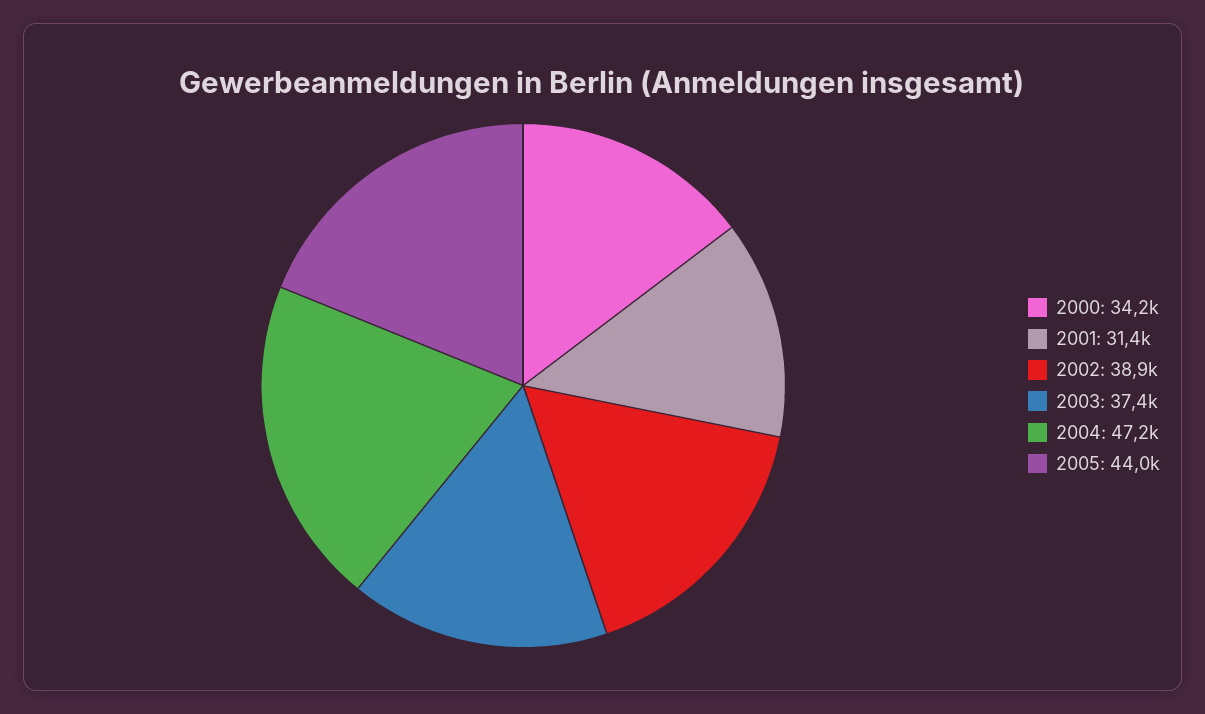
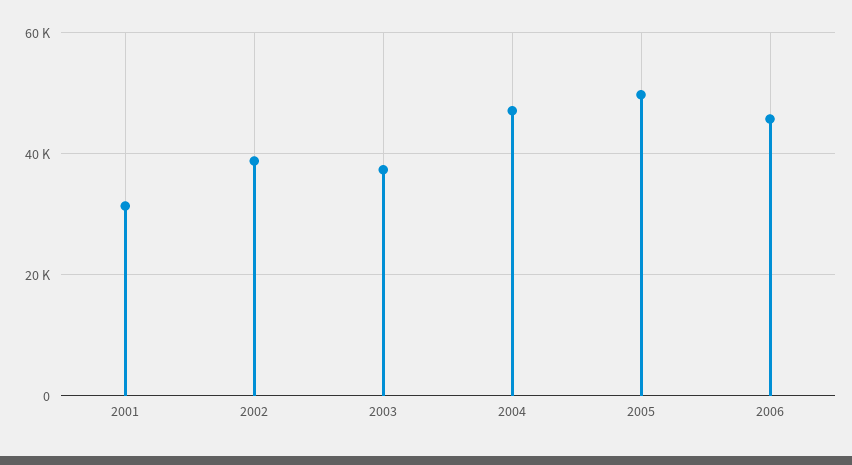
2000: 34200 -> none
2005: 44000 -> 50000
2006: none -> 46000

